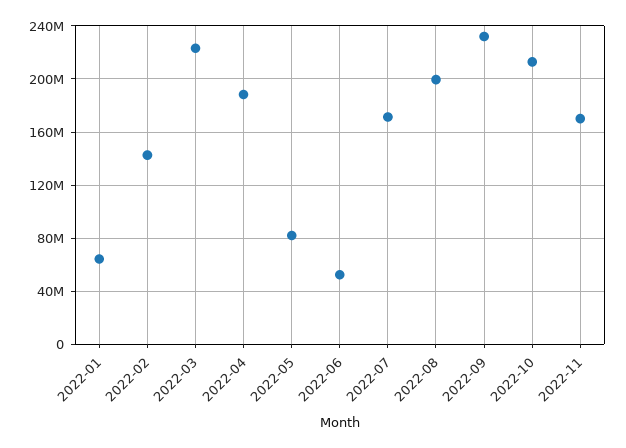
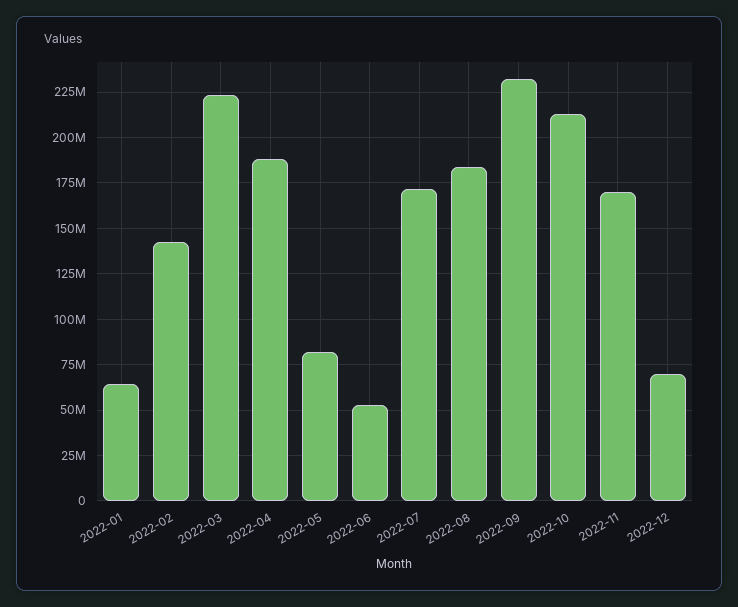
2022-08: 200000000 -> 185000000
2022-12: none -> 70000000

